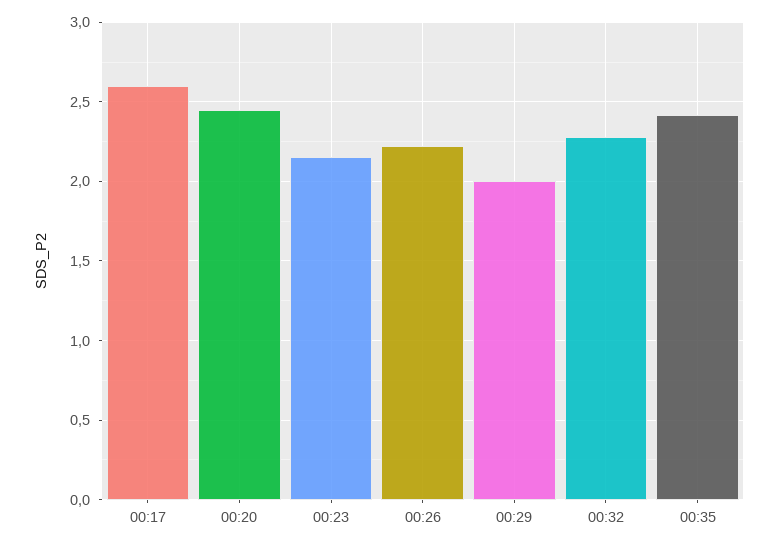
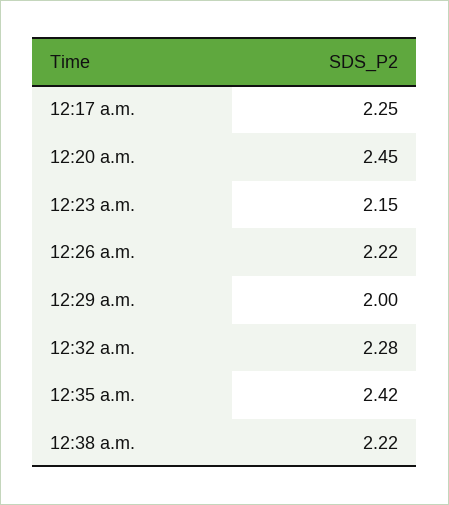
00:17: 2.6 -> 2.25
12:38 a.m.: none -> 2.22

